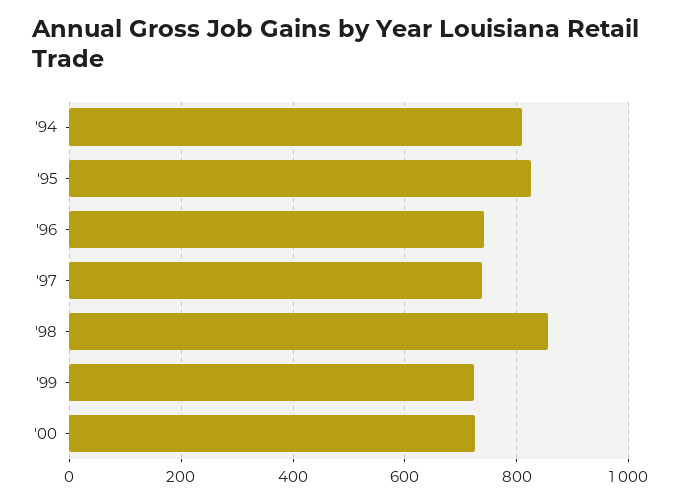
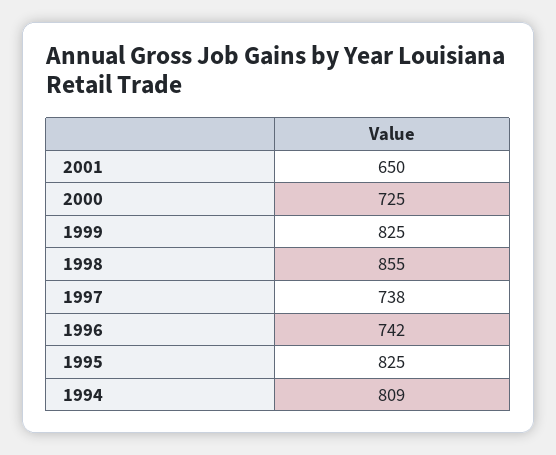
'99: 720 -> 825
2001: none -> 650

